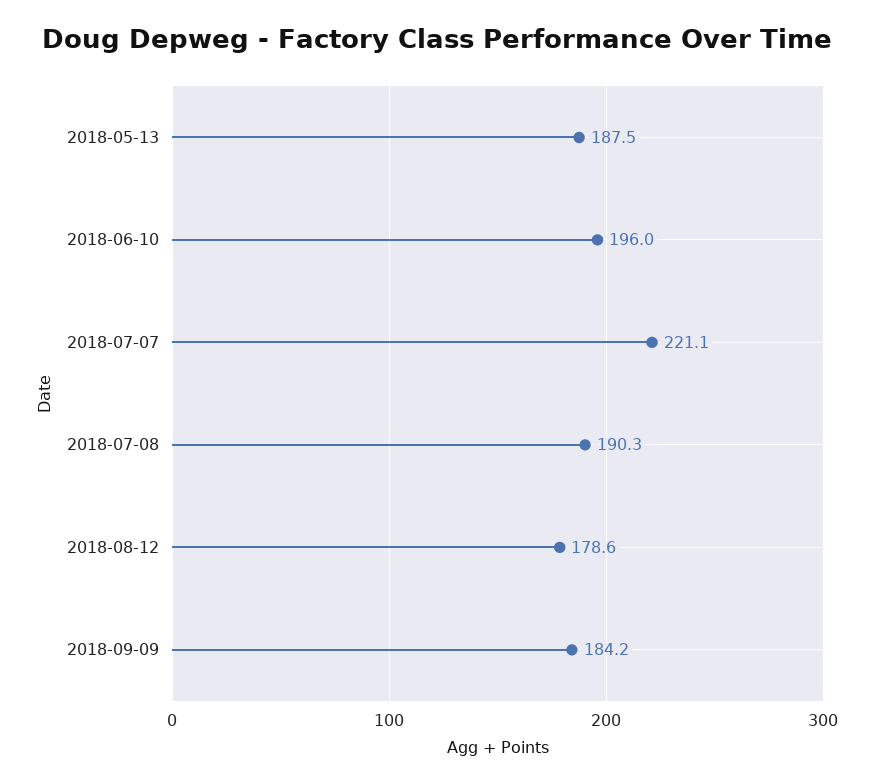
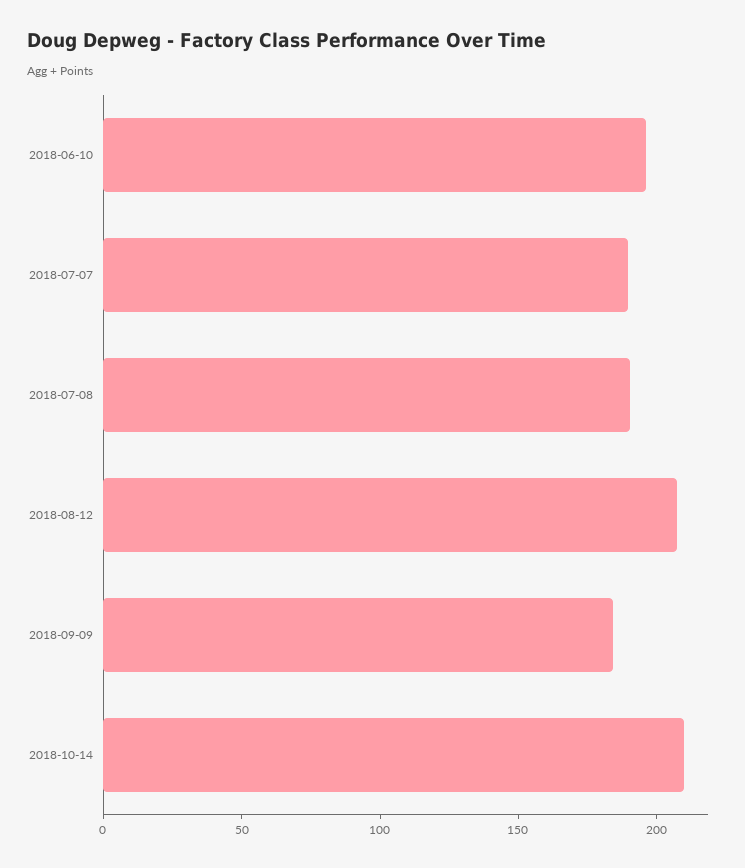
2018-05-13: 187.5 -> none
2018-07-07: 221.1 -> 190
2018-08-12: 178.6 -> 210
2018-10-14: none -> 210

